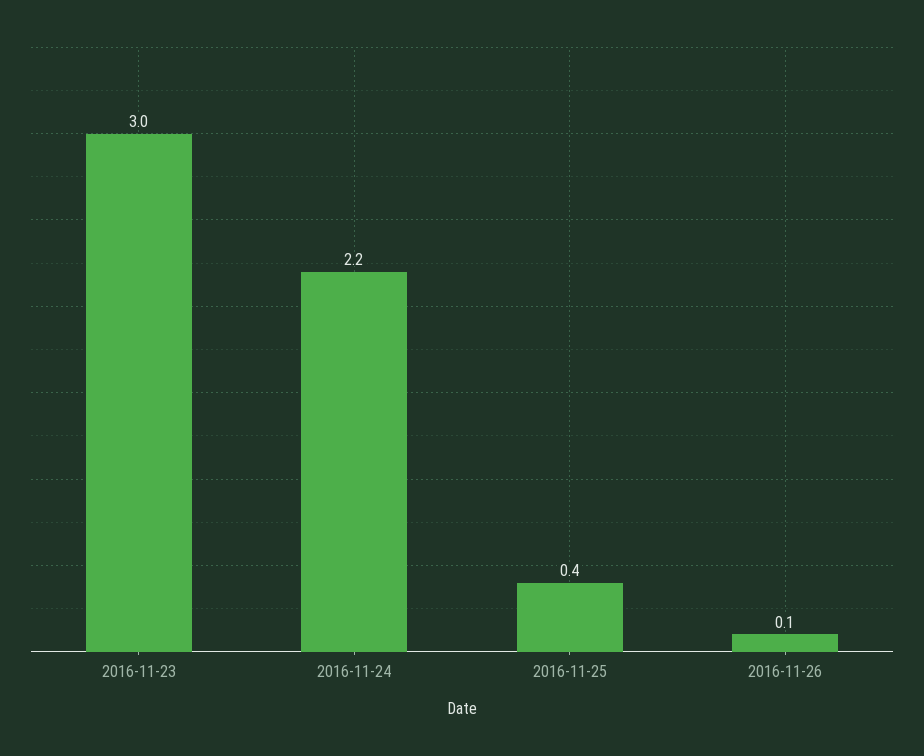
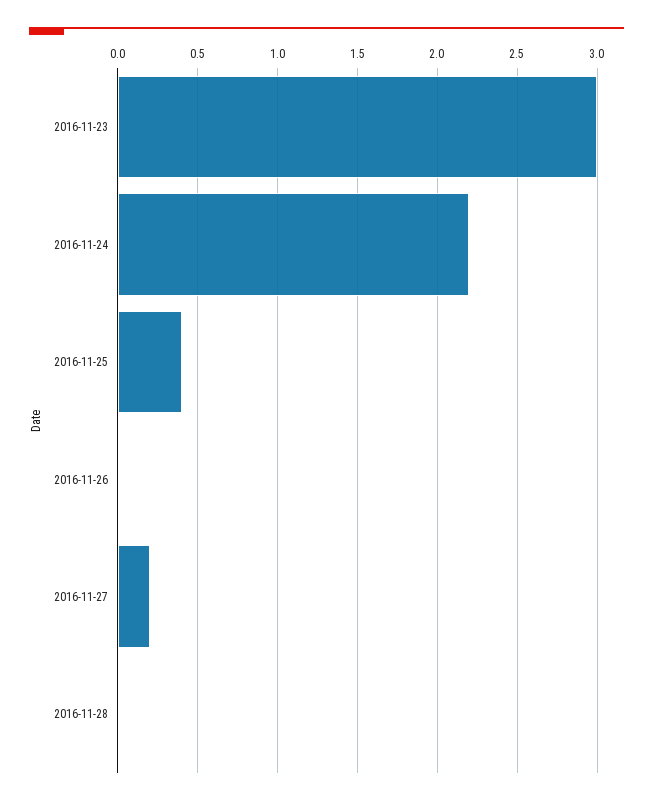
2016-11-26: 0.1 -> 0
2016-11-27: none -> 0.2
2016-11-28: none -> 0

